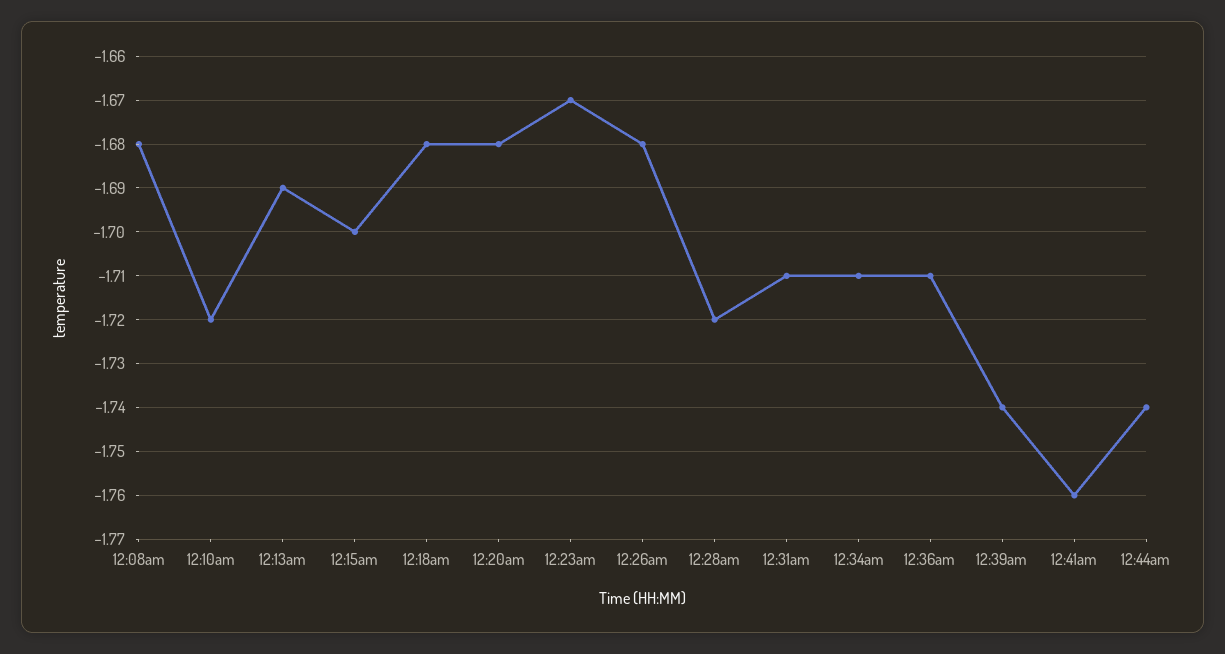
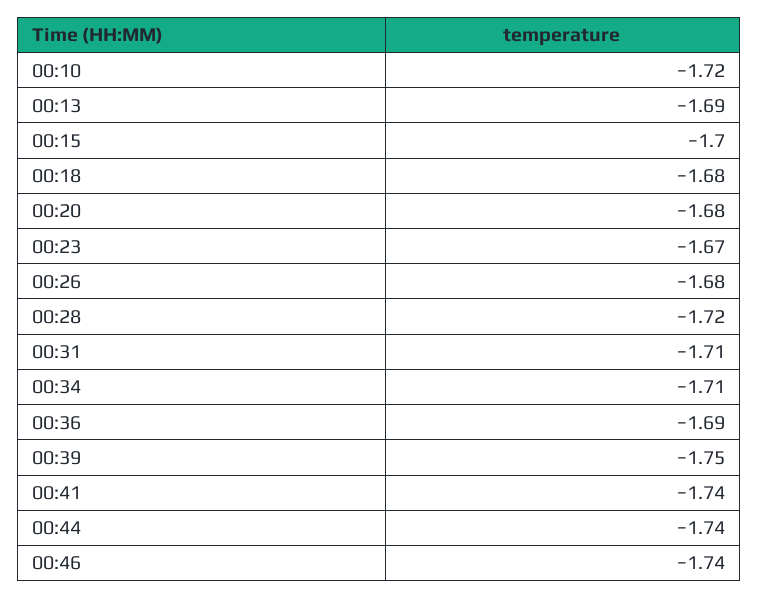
12:08am: -1.68 -> none
12:36am: -1.71 -> -1.69
12:39am: -1.74 -> -1.75
12:41am: -1.76 -> -1.74
00:46: none -> -1.74

